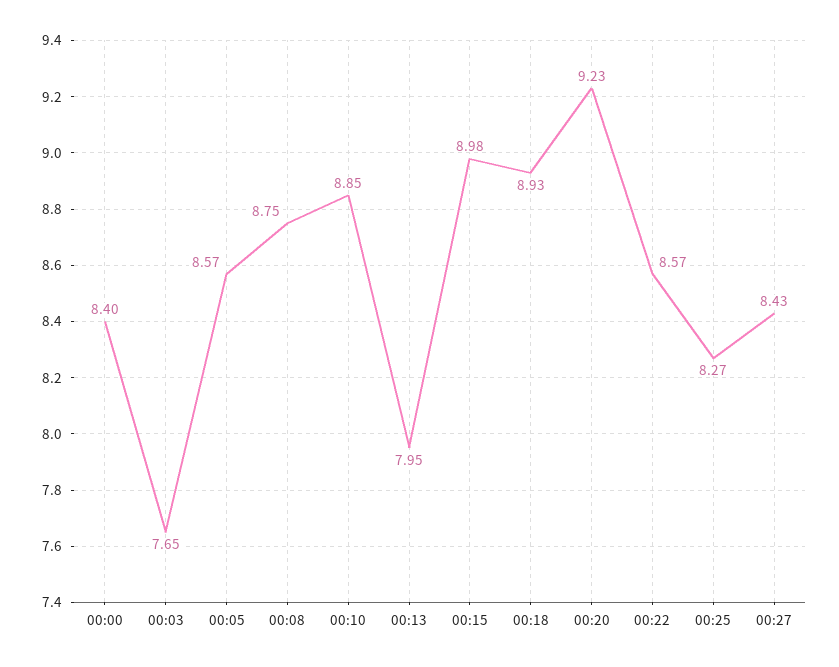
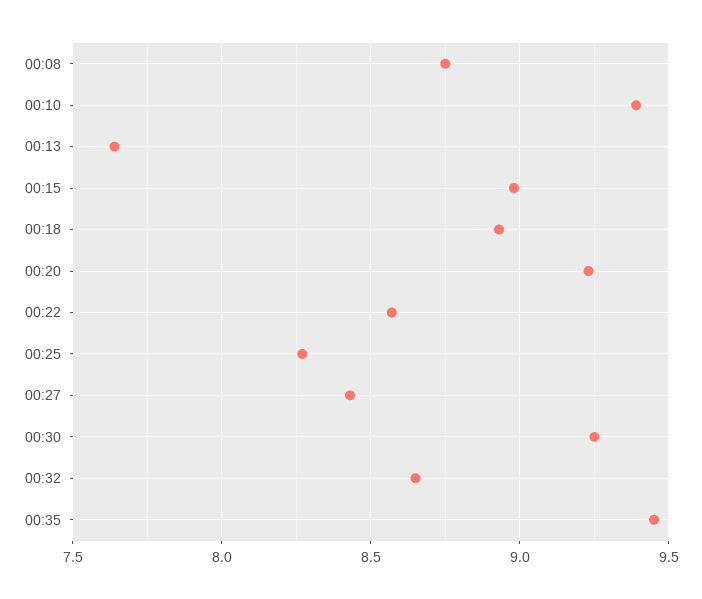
00:00: 8.4 -> none
00:03: 7.65 -> none
00:05: 8.57 -> none
00:10: 8.85 -> 9.4
00:13: 7.95 -> 7.65
00:30: none -> 9.25
00:32: none -> 8.65
00:35: none -> 9.45

